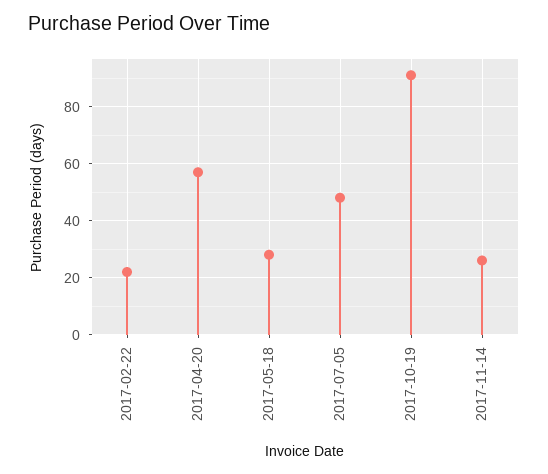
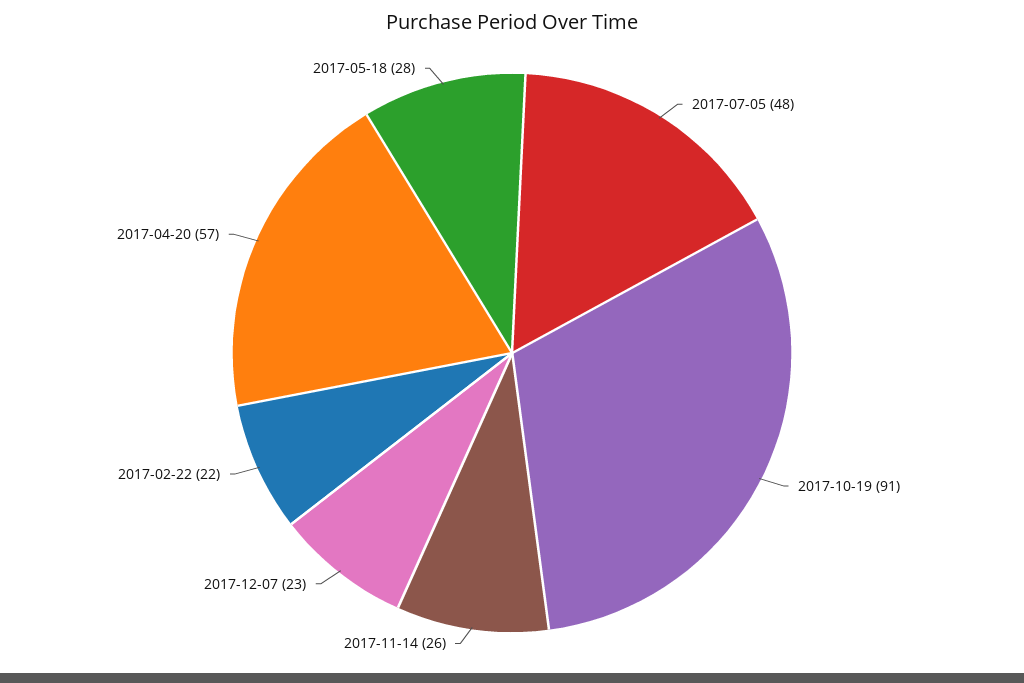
2017-12-07: none -> 23

